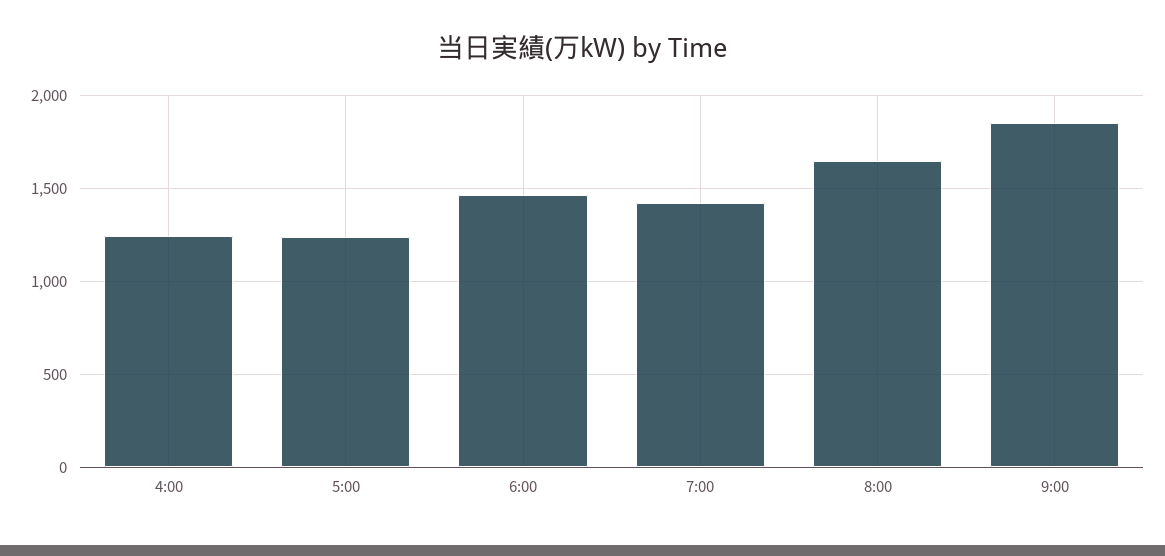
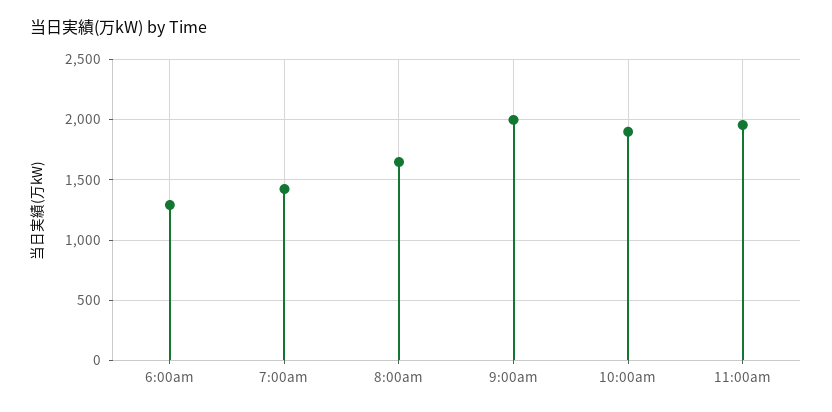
4:00: 1250 -> none
5:00: 1250 -> none
6:00: 1450 -> 1300
9:00: 1850 -> 2000
10:00am: none -> 1900
11:00am: none -> 1950

